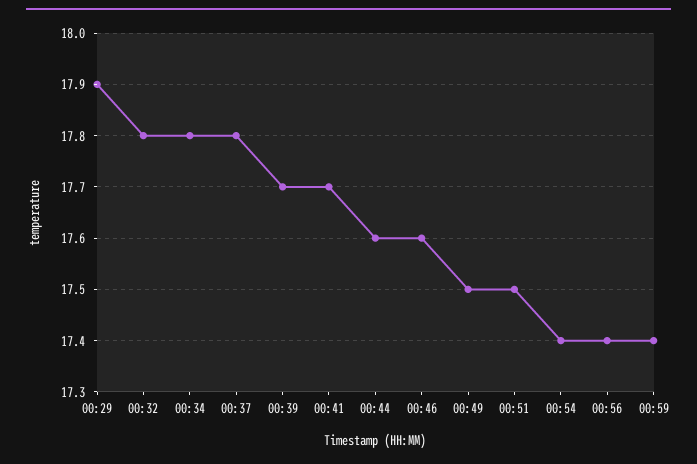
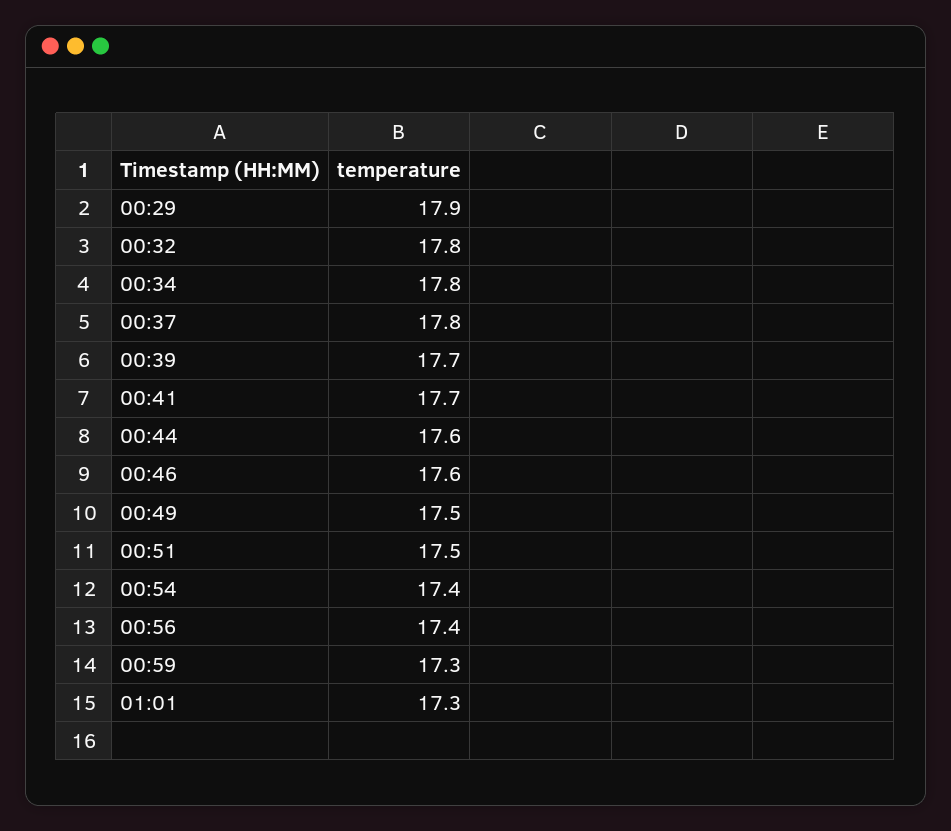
00:59: 17.4 -> 17.3
01:01: none -> 17.3

